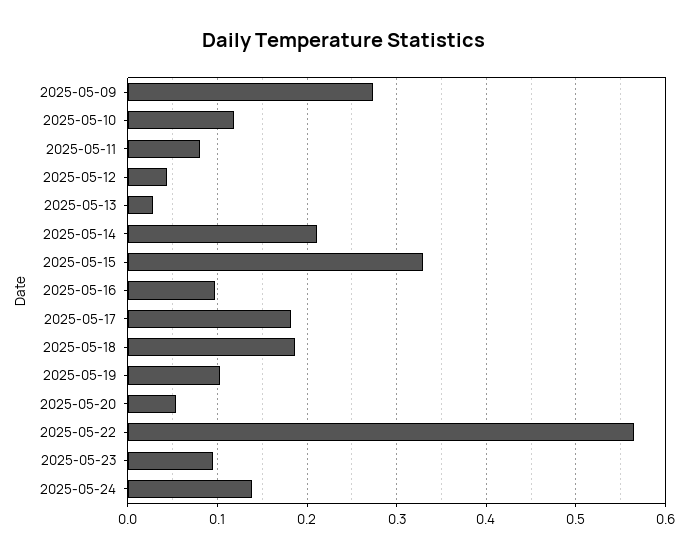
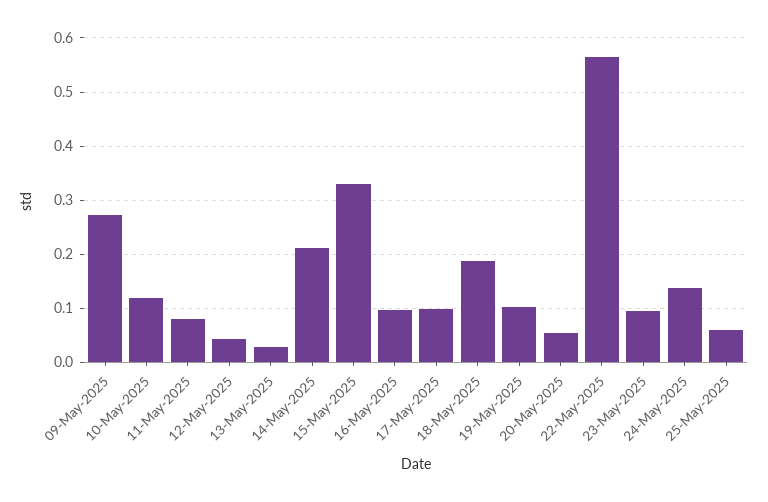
2025-05-17: 0.18 -> 0.1
25-May-2025: none -> 0.06

